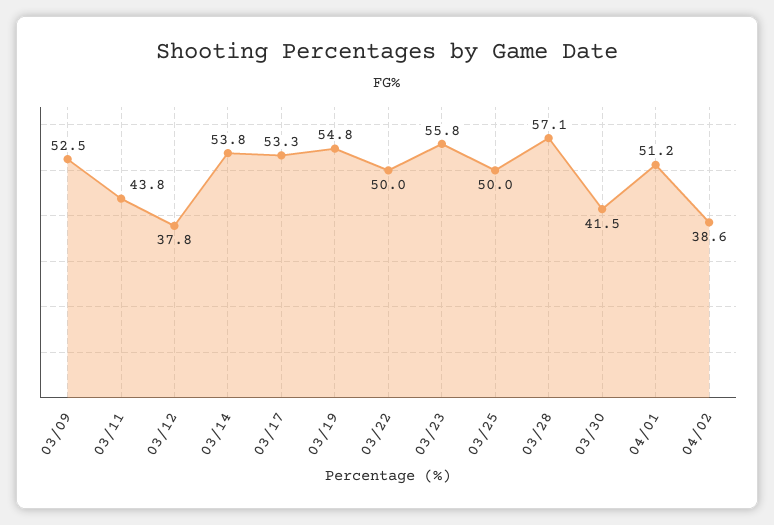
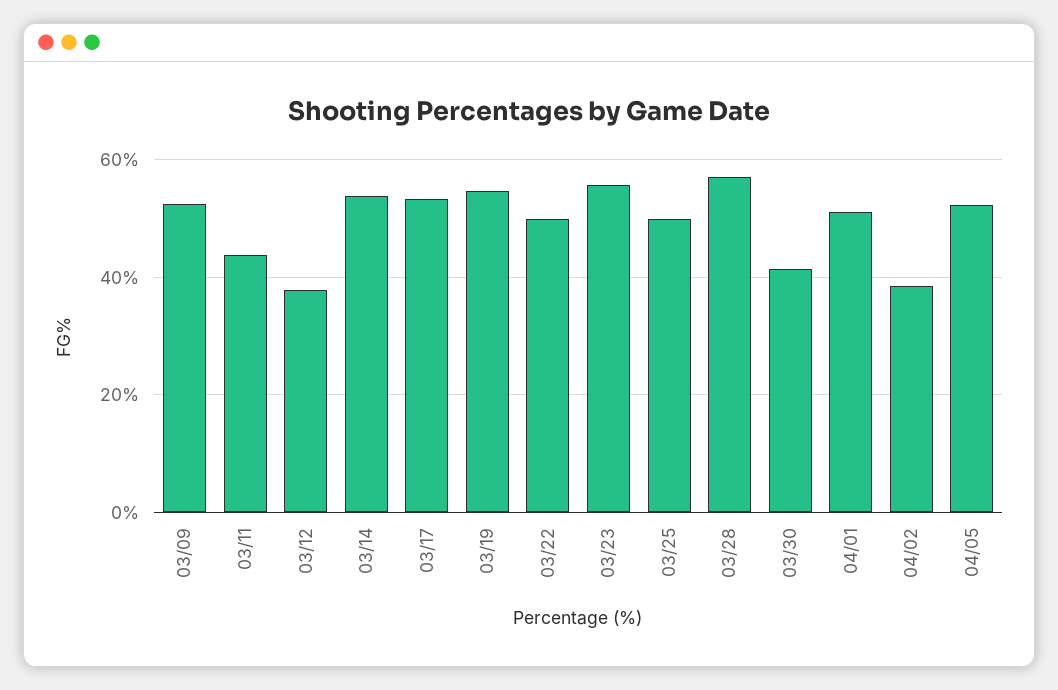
04/05: none -> 52

